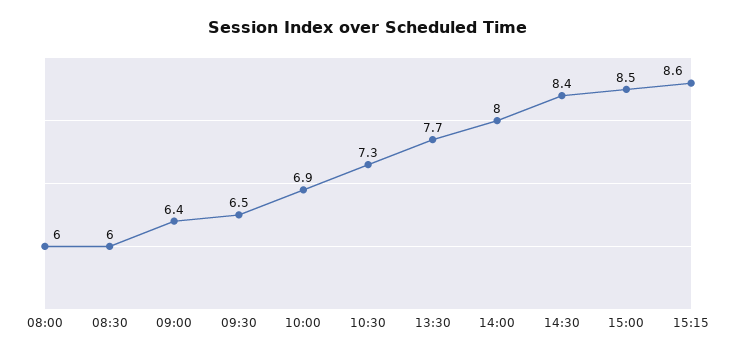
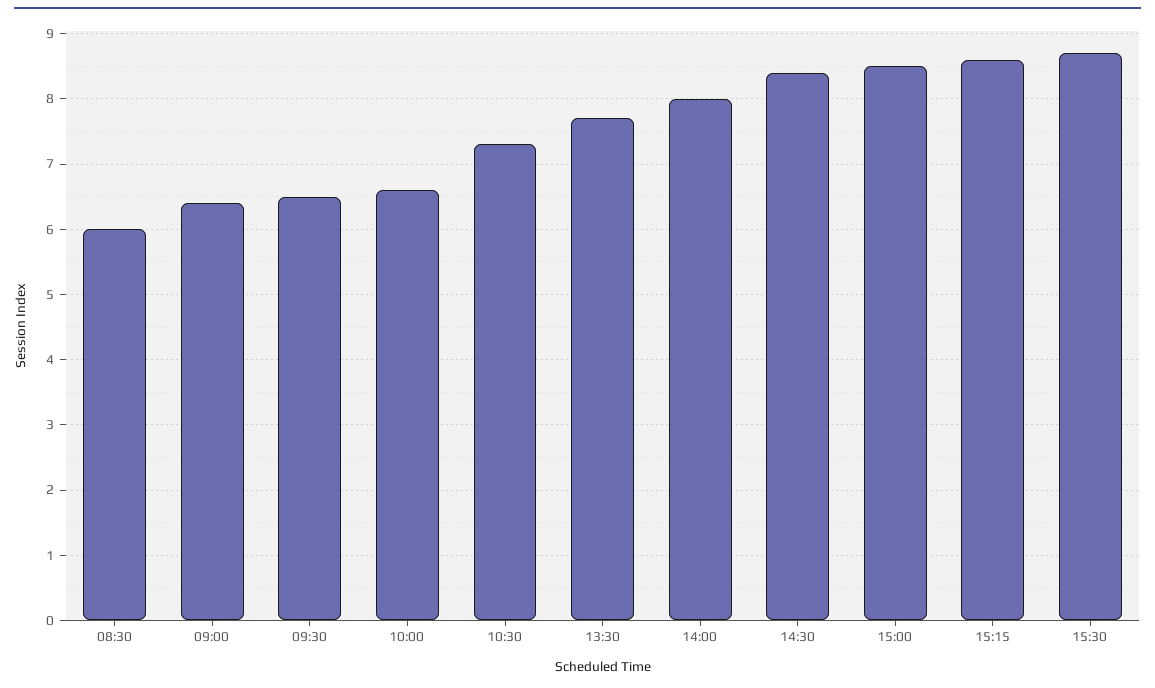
08:00: 6 -> none
10:00: 6.9 -> 6.6
15:30: none -> 8.7

